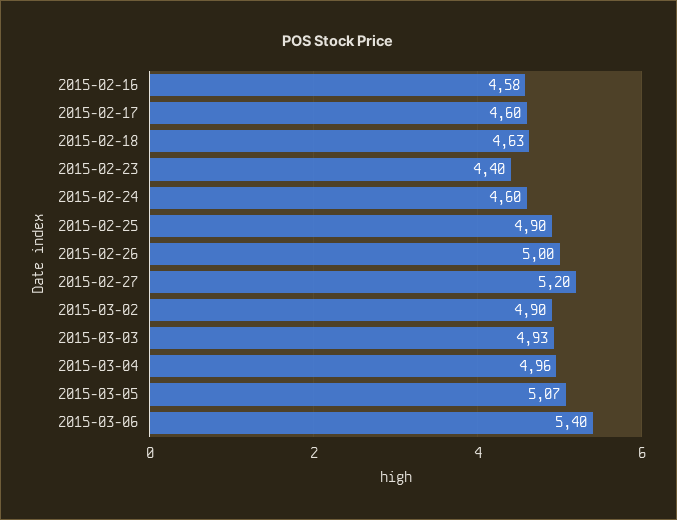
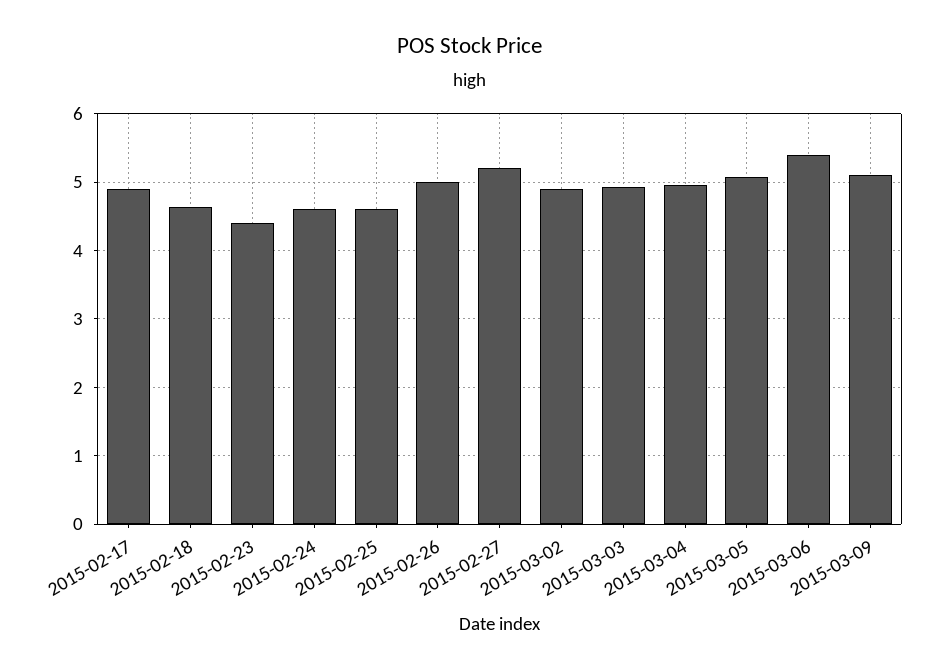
2015-02-16: 4.58 -> none
2015-02-17: 4.6 -> 4.9
2015-02-25: 4.9 -> 4.6
2015-03-09: none -> 5.1

